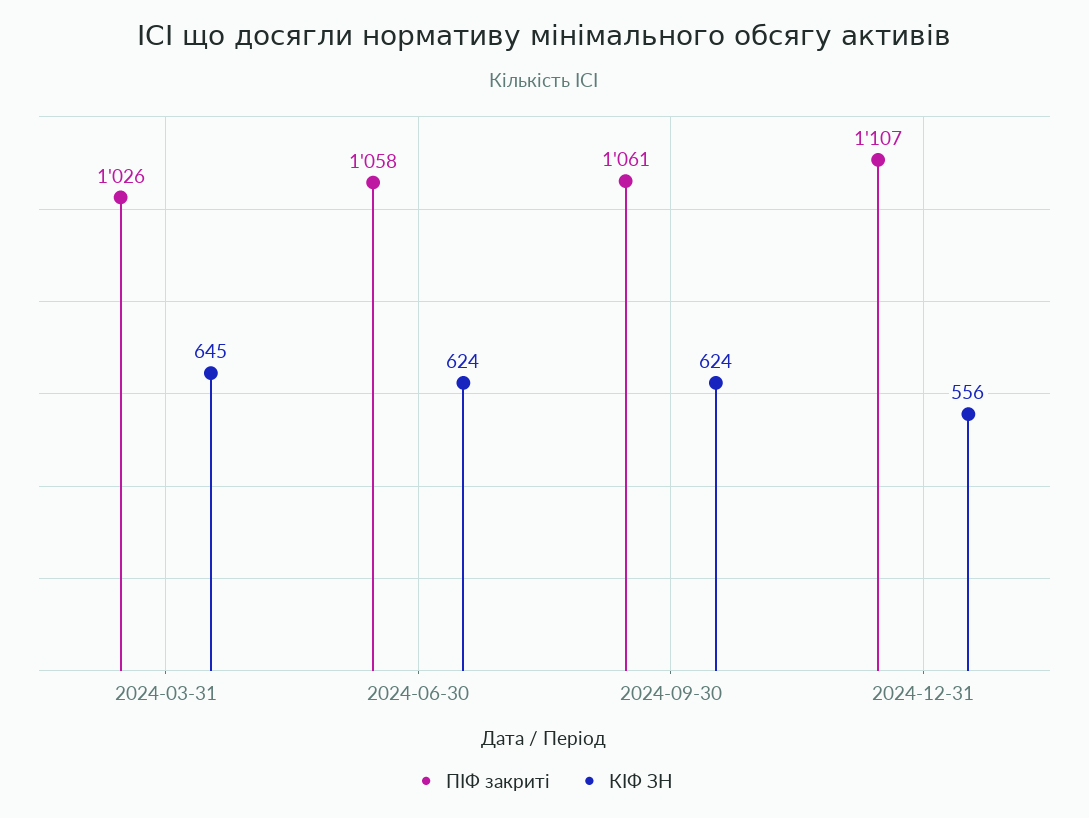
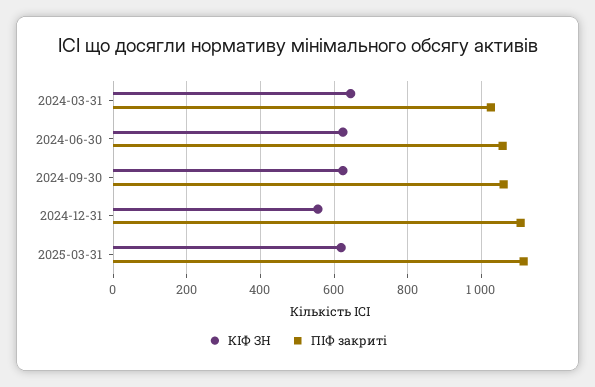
КІФ ЗН, 2025-03-31: none -> 620
ПІФ закриті, 2025-03-31: none -> 1120

